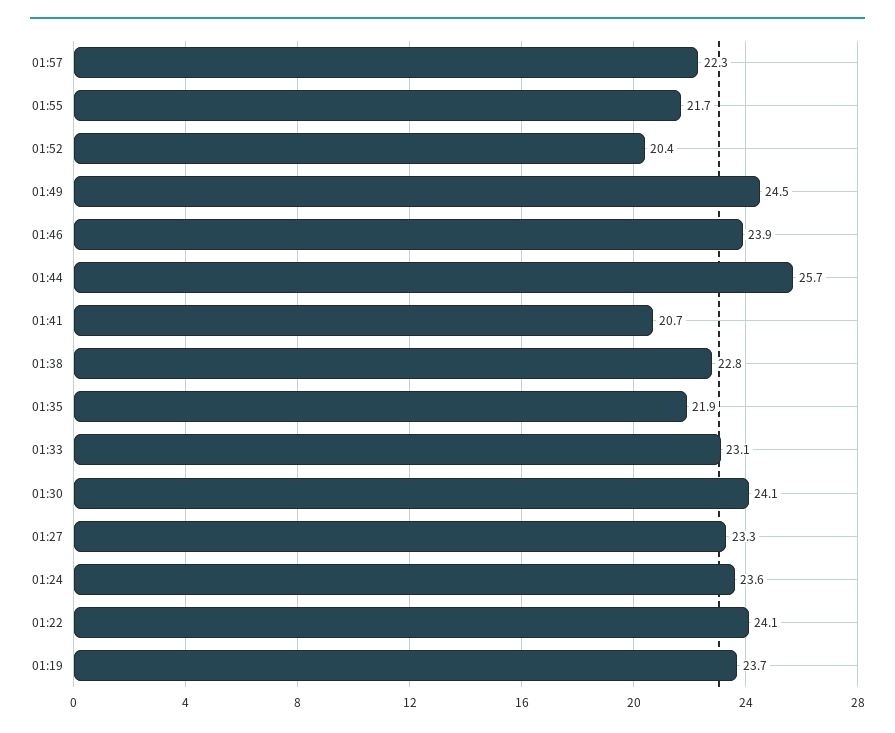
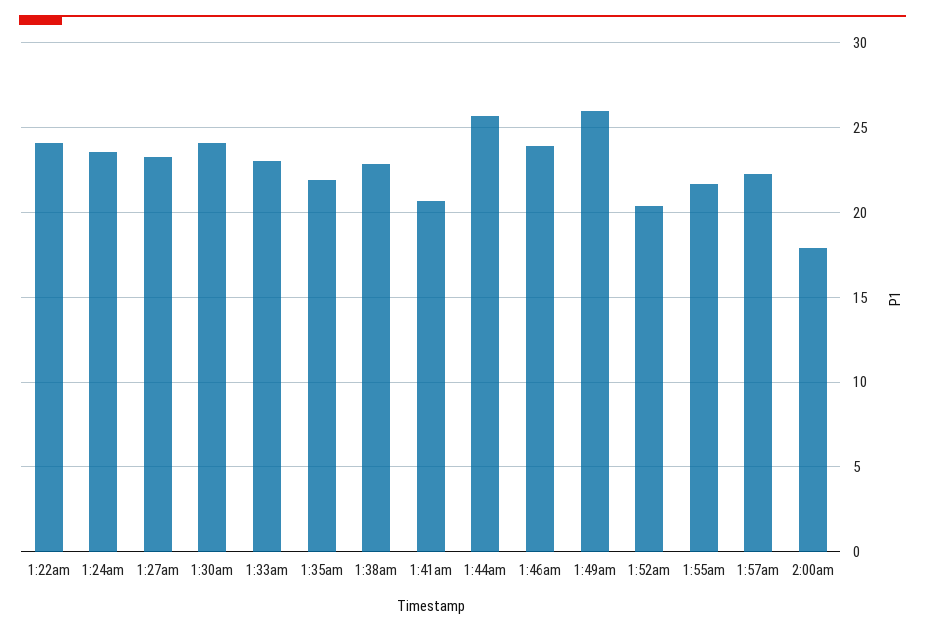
01:49: 24.5 -> 26
01:19: 23.7 -> none
2:00am: none -> 18

